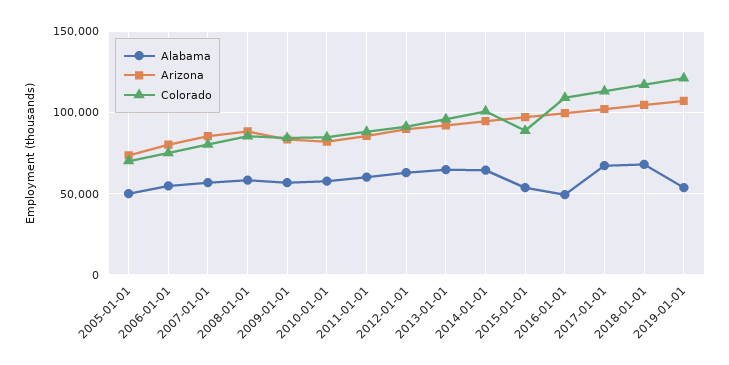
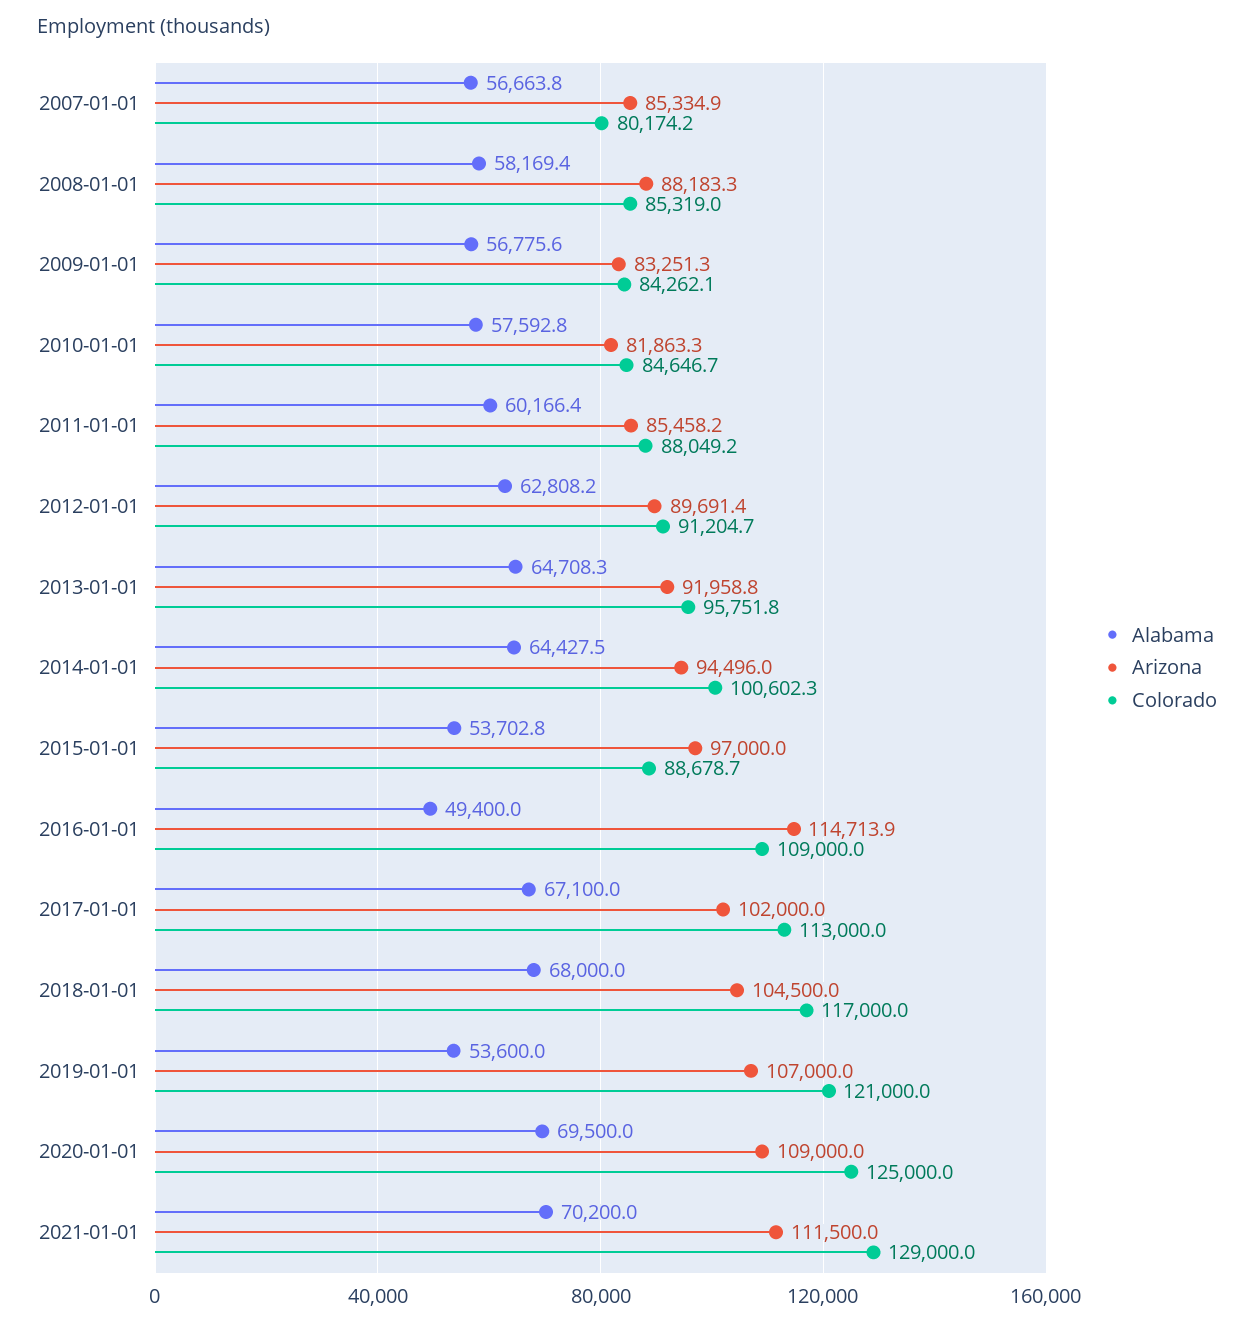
Alabama, 2005-01-01: 50000 -> none
Arizona, 2005-01-01: 75000 -> none
Colorado, 2005-01-01: 70000 -> none
Alabama, 2006-01-01: 55000 -> none
Arizona, 2006-01-01: 80000 -> none
Colorado, 2006-01-01: 75000 -> none
Arizona, 2016-01-01: 100000 -> 114713.9
Alabama, 2020-01-01: none -> 69500
Arizona, 2020-01-01: none -> 109000
Colorado, 2020-01-01: none -> 125000
Alabama, 2021-01-01: none -> 70200
Arizona, 2021-01-01: none -> 111500
Colorado, 2021-01-01: none -> 129000

